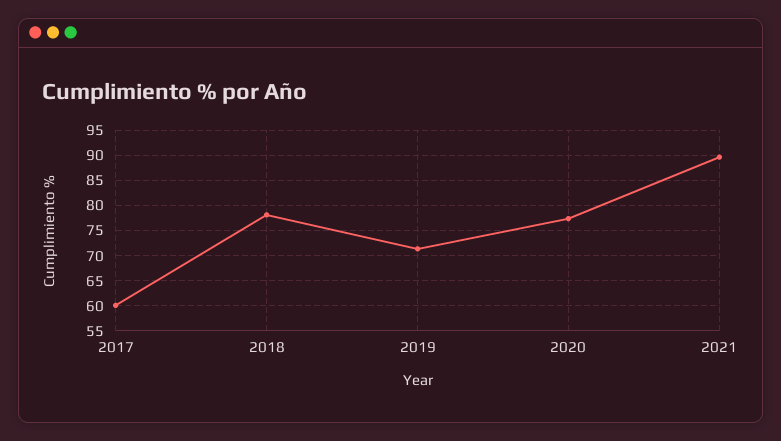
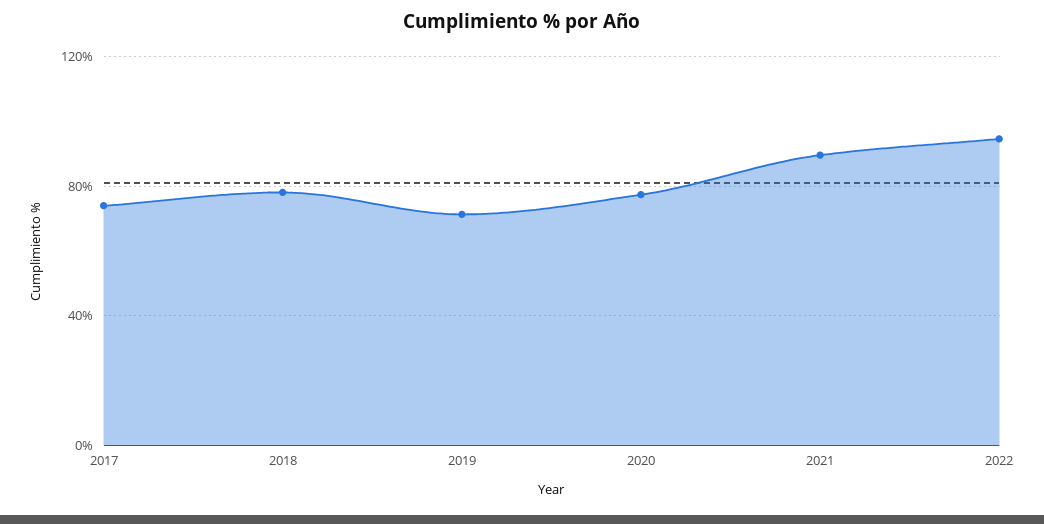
2017: 60 -> 75
2022: none -> 95

